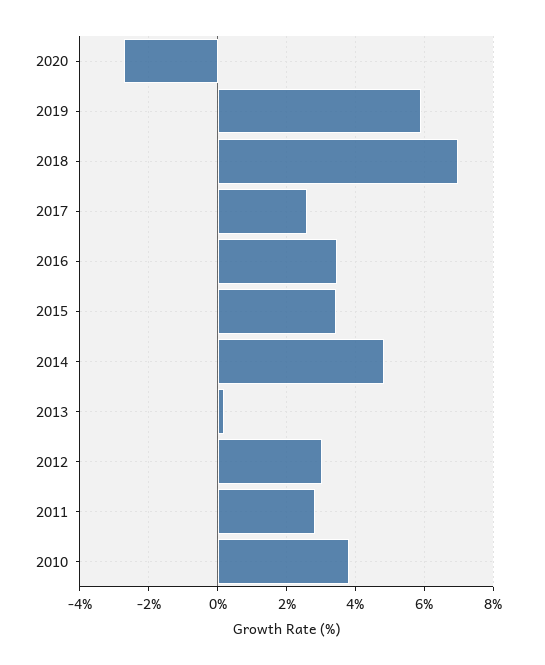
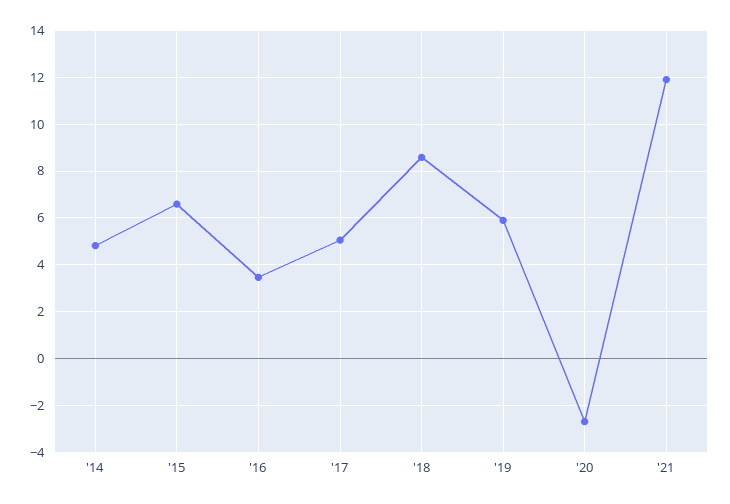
2018: 7 -> 8.5
2017: 2.6 -> 5
2015: 3.4 -> 6.5
2013: 0.2 -> none
2012: 3 -> none
2011: 2.8 -> none
2010: 3.8 -> none
'21: none -> 12

